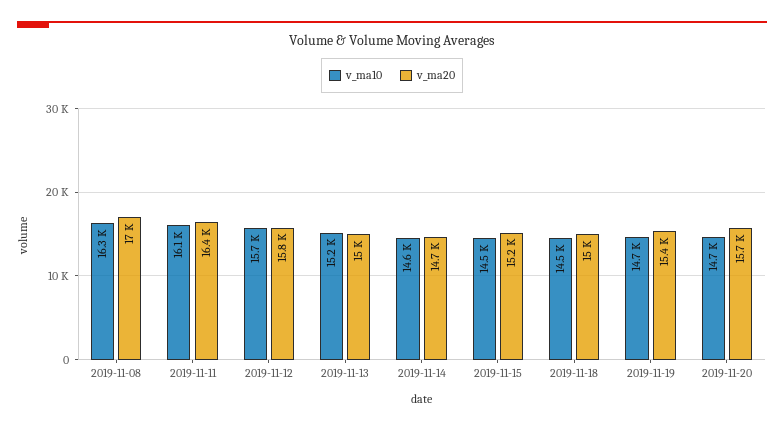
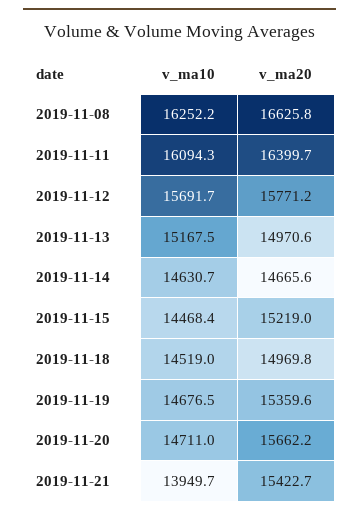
v_ma20, 2019-11-08: 17000 -> 16625.8
v_ma10, 2019-11-21: none -> 13949.7
v_ma20, 2019-11-21: none -> 15422.7

